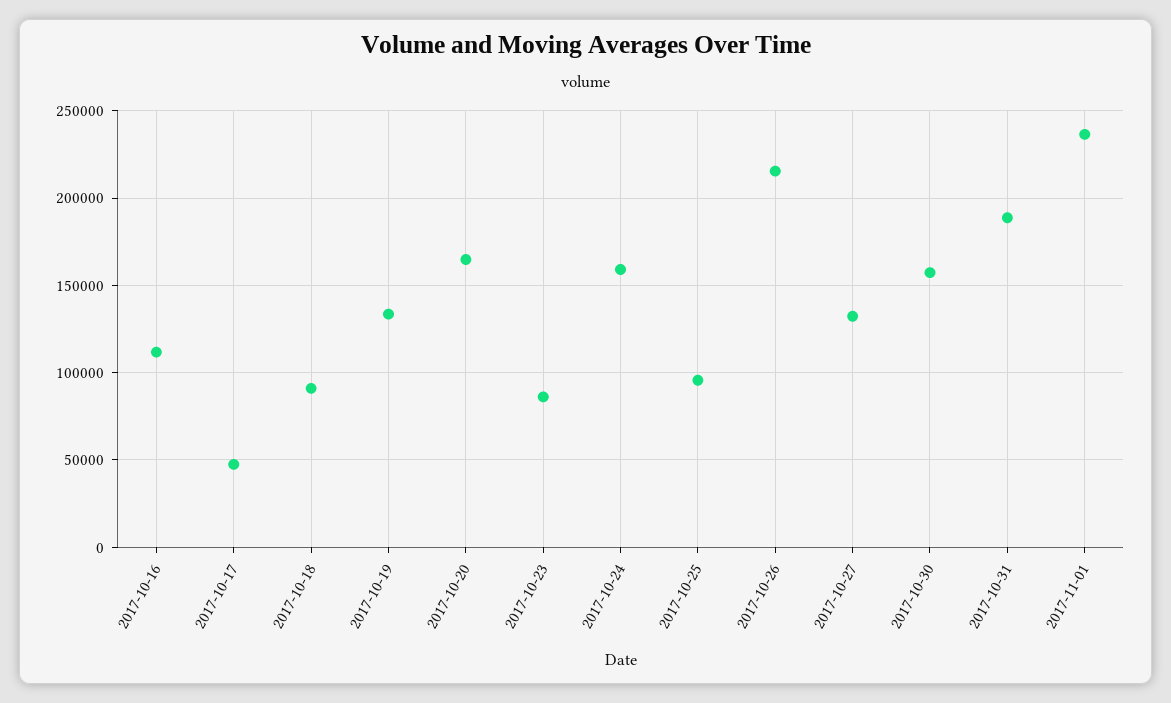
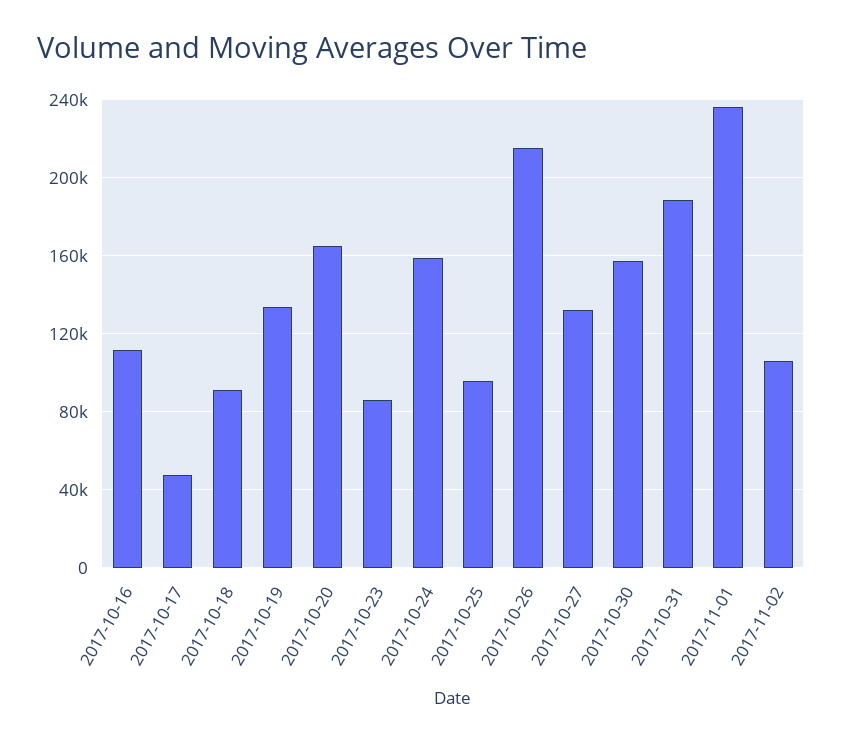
2017-11-02: none -> 105000

